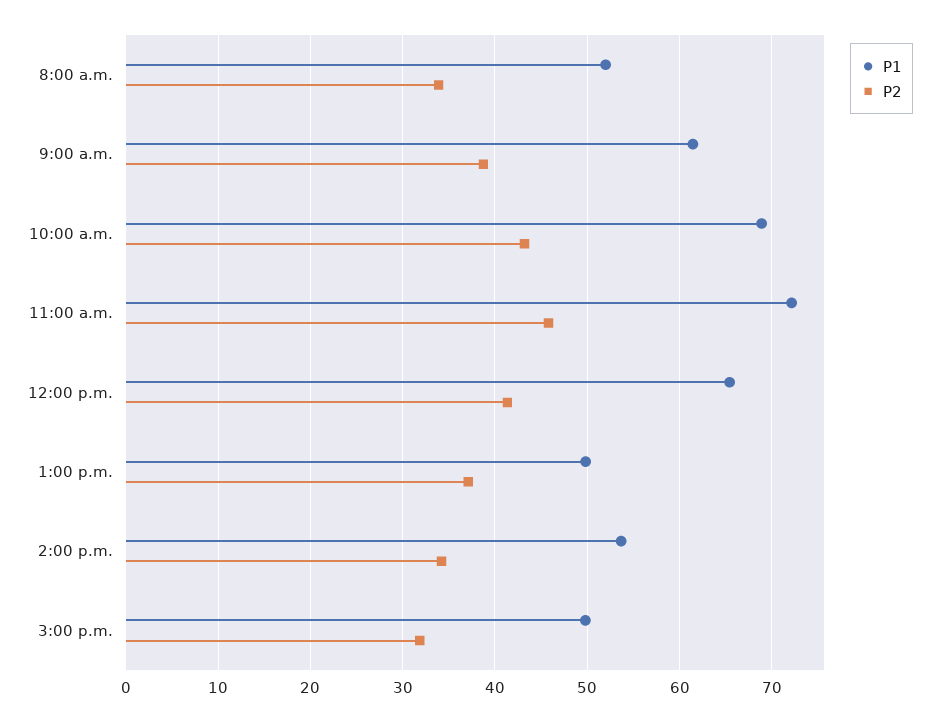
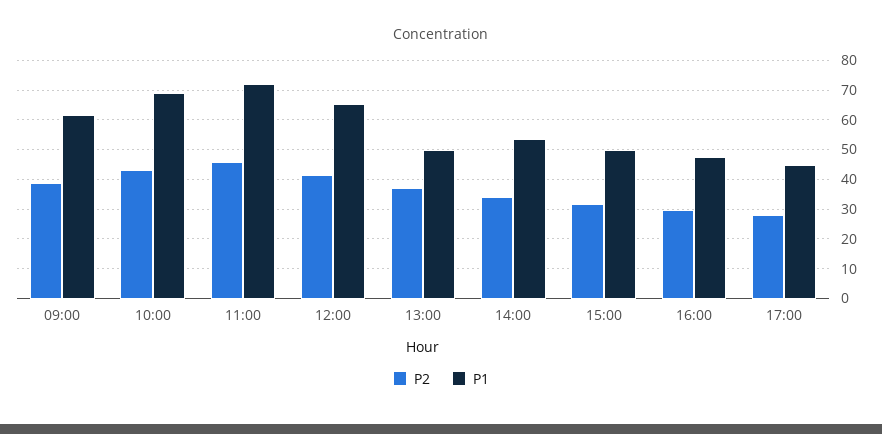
P1, 8:00 a.m.: 52 -> none
P2, 8:00 a.m.: 34 -> none
P2, 16:00: none -> 30
P1, 16:00: none -> 47.5
P2, 17:00: none -> 27.5
P1, 17:00: none -> 45

